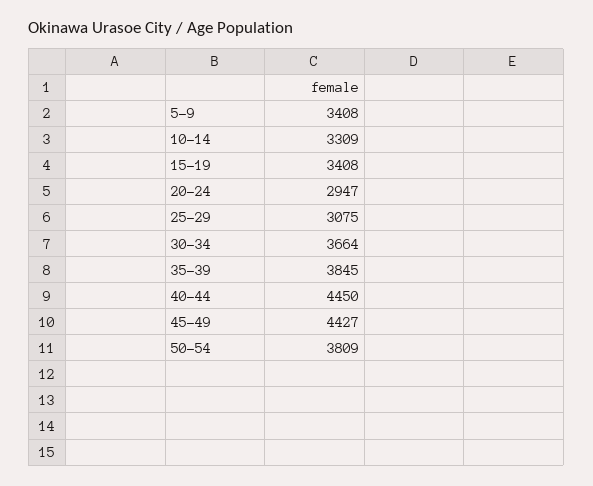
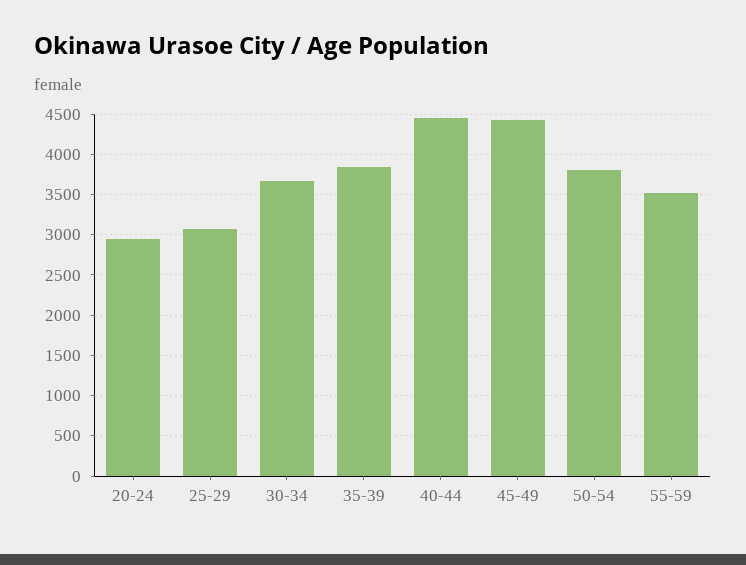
5-9: 3408 -> none
10-14: 3309 -> none
15-19: 3408 -> none
55-59: none -> 3500

